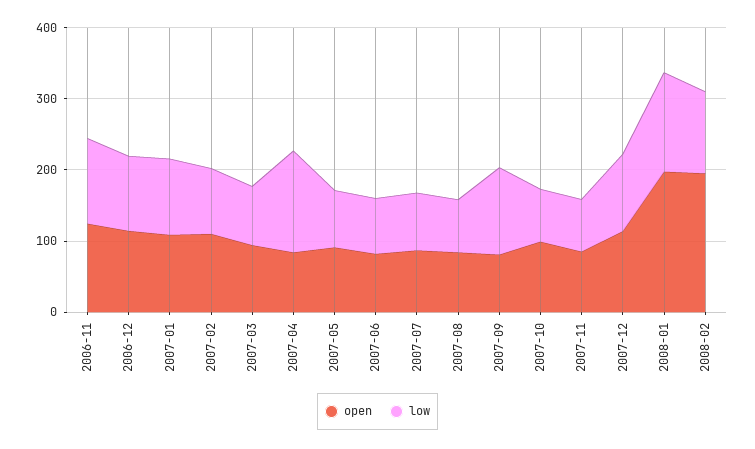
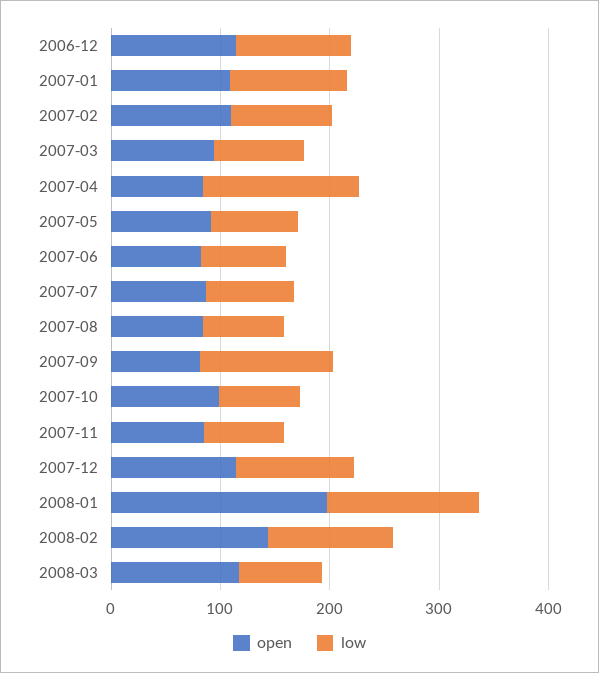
open, 2006-11: 120 -> none
low, 2006-11: 120 -> none
open, 2008-02: 200 -> 140
open, 2008-03: none -> 120
low, 2008-03: none -> 80

